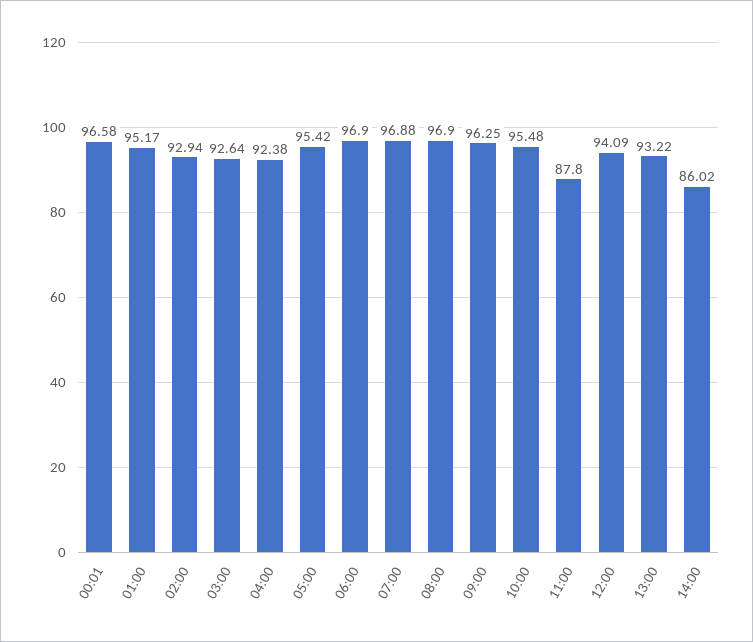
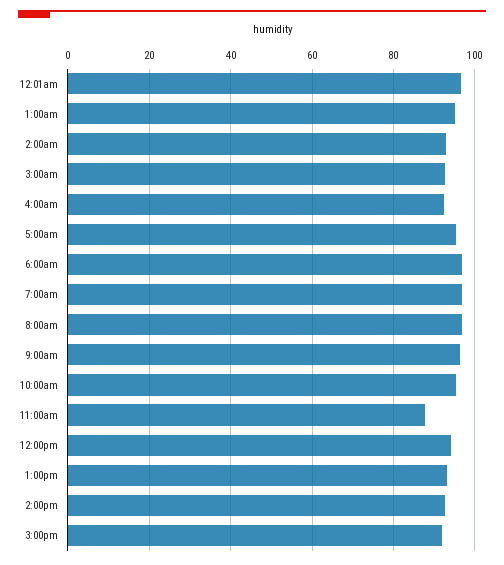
14:00: 86.02 -> 92
3:00pm: none -> 92

